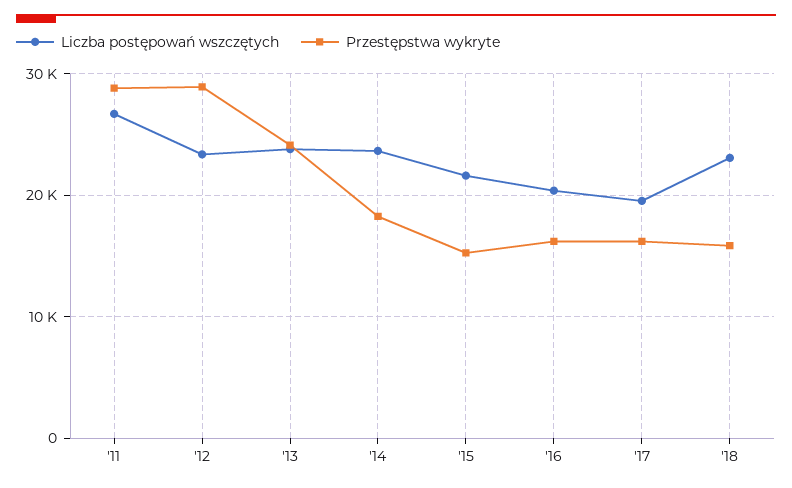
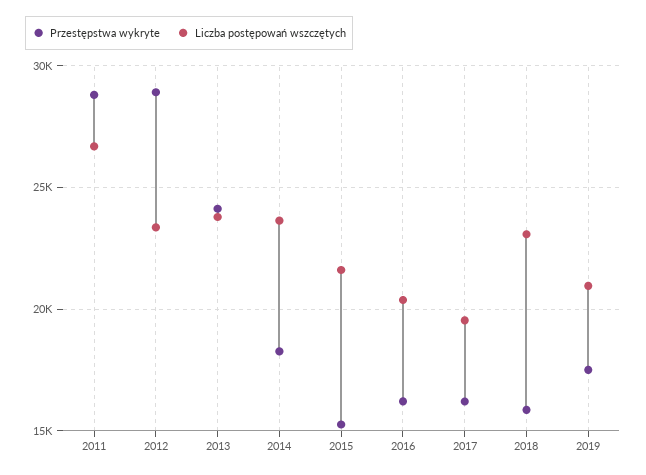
Przestępstwa wykryte, 2019: none -> 17500
Liczba postępowań wszczętych, 2019: none -> 21000

